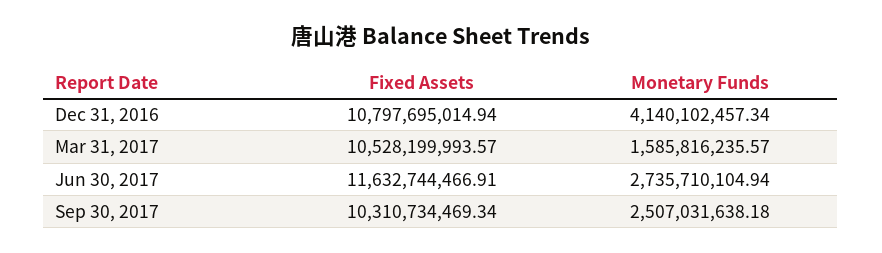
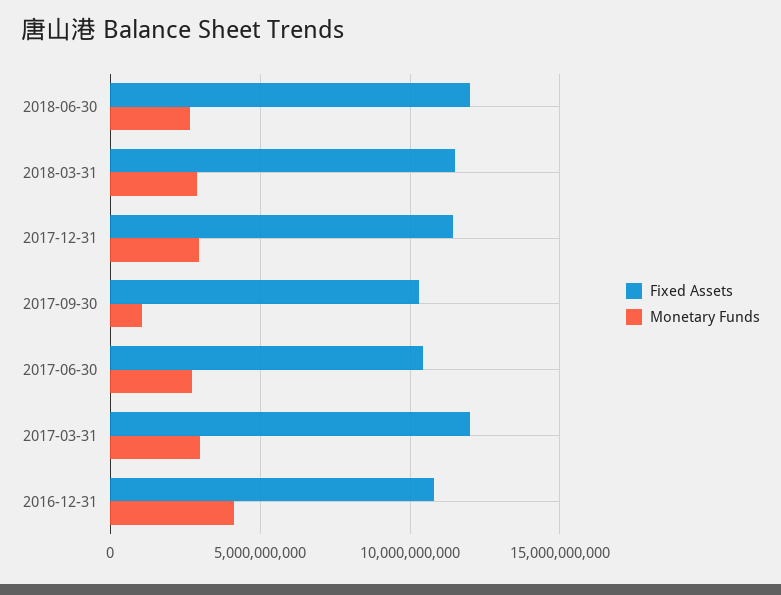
Fixed Assets, Mar 31, 2017: 10528199993.57 -> 12000000000
Monetary Funds, Mar 31, 2017: 1585816235.57 -> 3000000000
Fixed Assets, Jun 30, 2017: 11632744466.91 -> 10500000000
Monetary Funds, Sep 30, 2017: 2507031638.18 -> 1000000000
Fixed Assets, 2018-06-30: none -> 12000000000
Monetary Funds, 2018-06-30: none -> 2500000000
Fixed Assets, 2018-03-31: none -> 11500000000
Monetary Funds, 2018-03-31: none -> 3000000000
Fixed Assets, 2017-12-31: none -> 11500000000
Monetary Funds, 2017-12-31: none -> 3000000000

